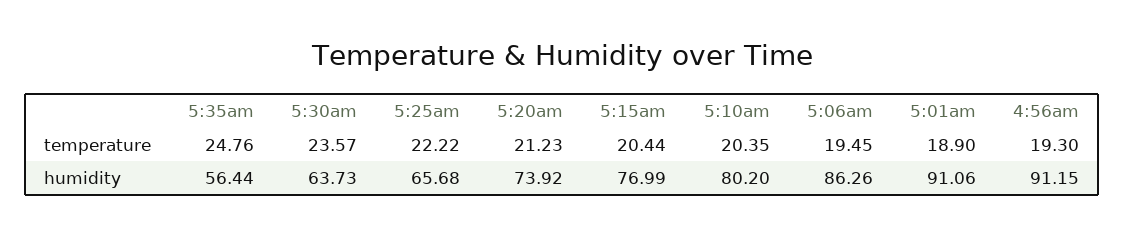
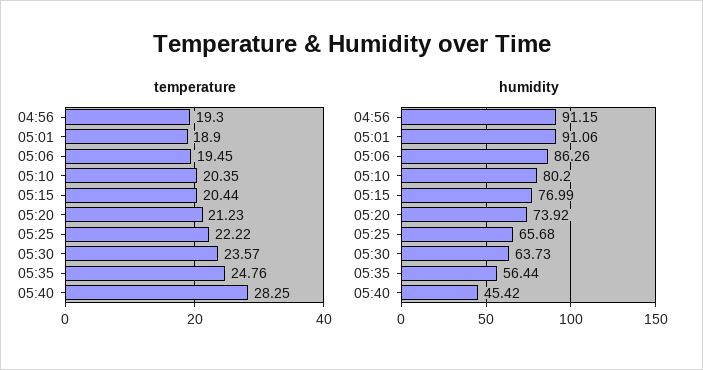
temperature, 05:40: none -> 28.25
humidity, 05:40: none -> 45.42

